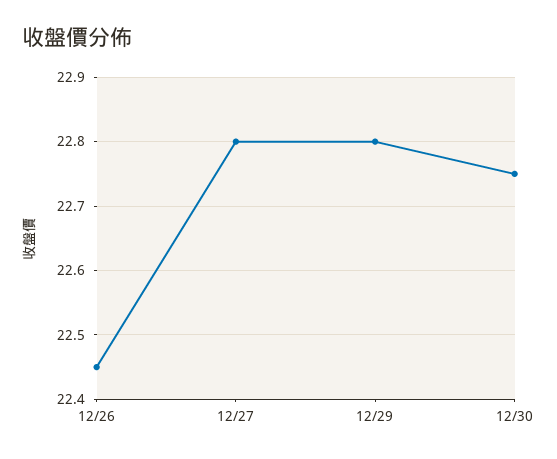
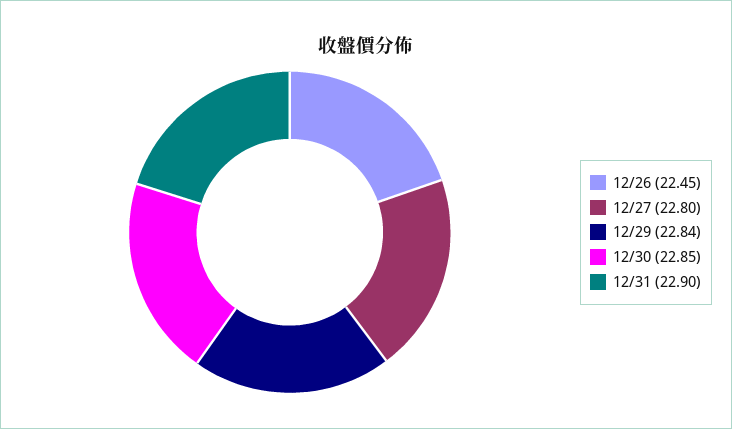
12/29: 22.8 -> 22.84
12/30: 22.75 -> 22.85
12/31: none -> 22.9

